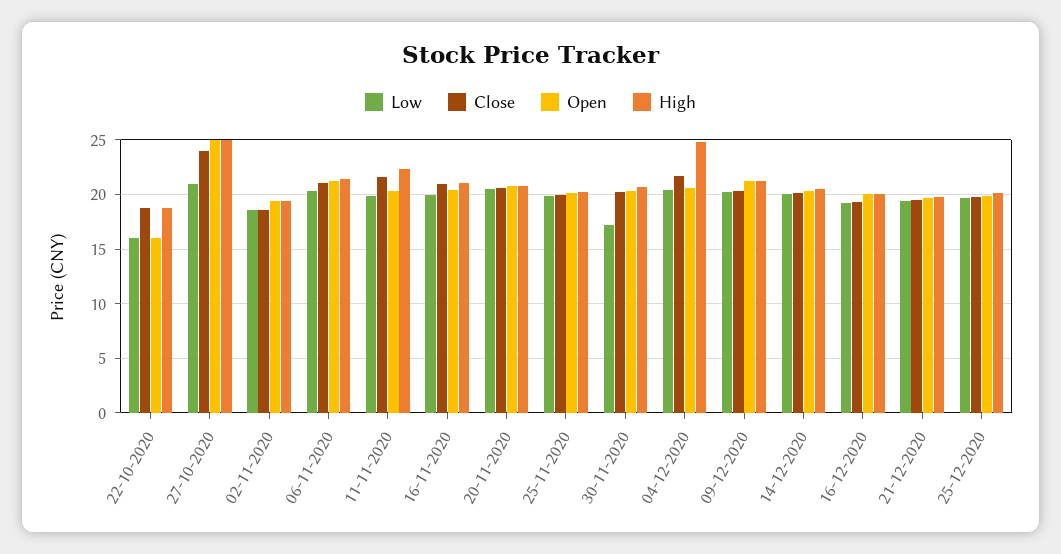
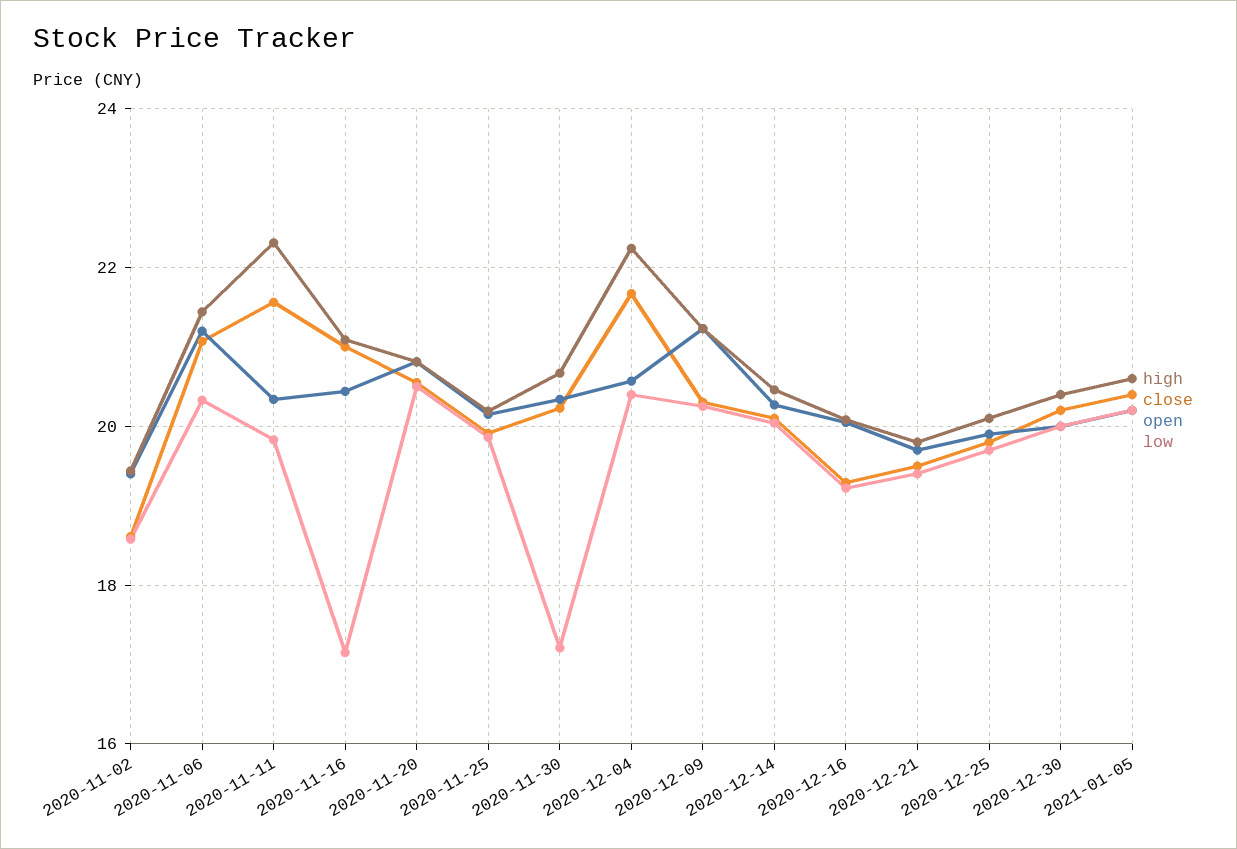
Low, 22-10-2020: 16 -> none
Close, 22-10-2020: 19 -> none
Open, 22-10-2020: 16 -> none
High, 22-10-2020: 19 -> none
Low, 27-10-2020: 21 -> none
Close, 27-10-2020: 24 -> none
Open, 27-10-2020: 25 -> none
High, 27-10-2020: 25 -> none
Low, 16-11-2020: 20 -> 17.2
High, 04-12-2020: 25 -> 22.2
High, 2020-12-30: none -> 20.4
Close, 2020-12-30: none -> 20.2
Open, 2020-12-30: none -> 20
Low, 2020-12-30: none -> 20
High, 2021-01-05: none -> 20.6
Close, 2021-01-05: none -> 20.4
Open, 2021-01-05: none -> 20.2
Low, 2021-01-05: none -> 20.2

